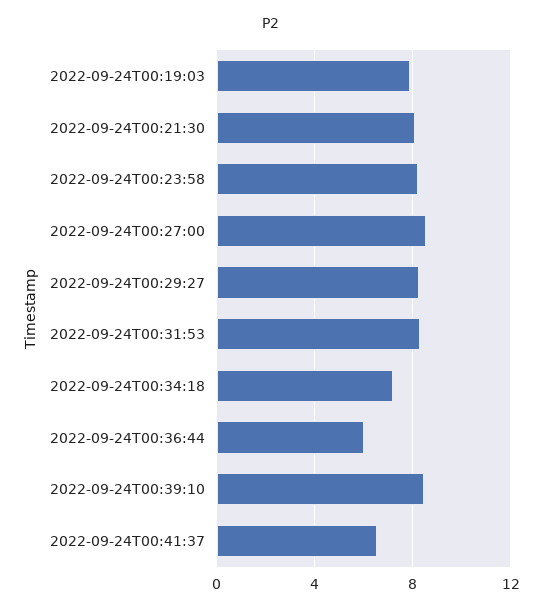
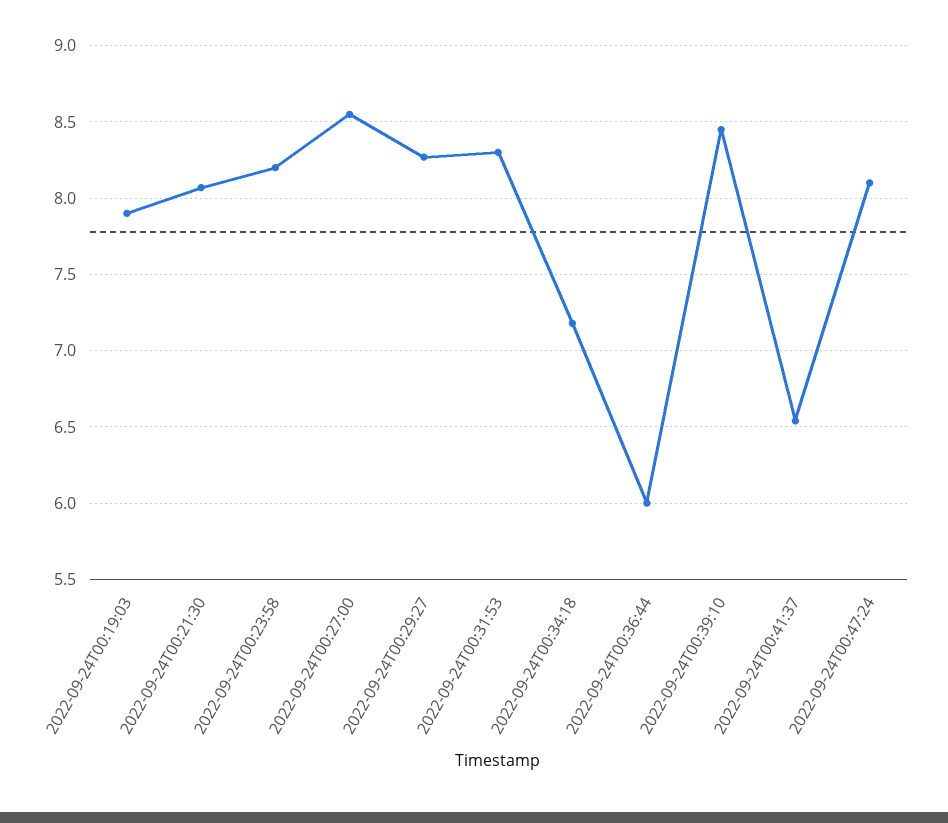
2022-09-24T00:47:24: none -> 8.1

